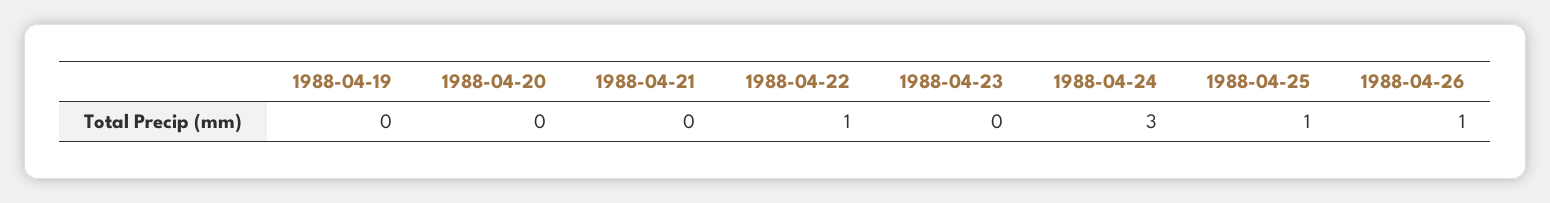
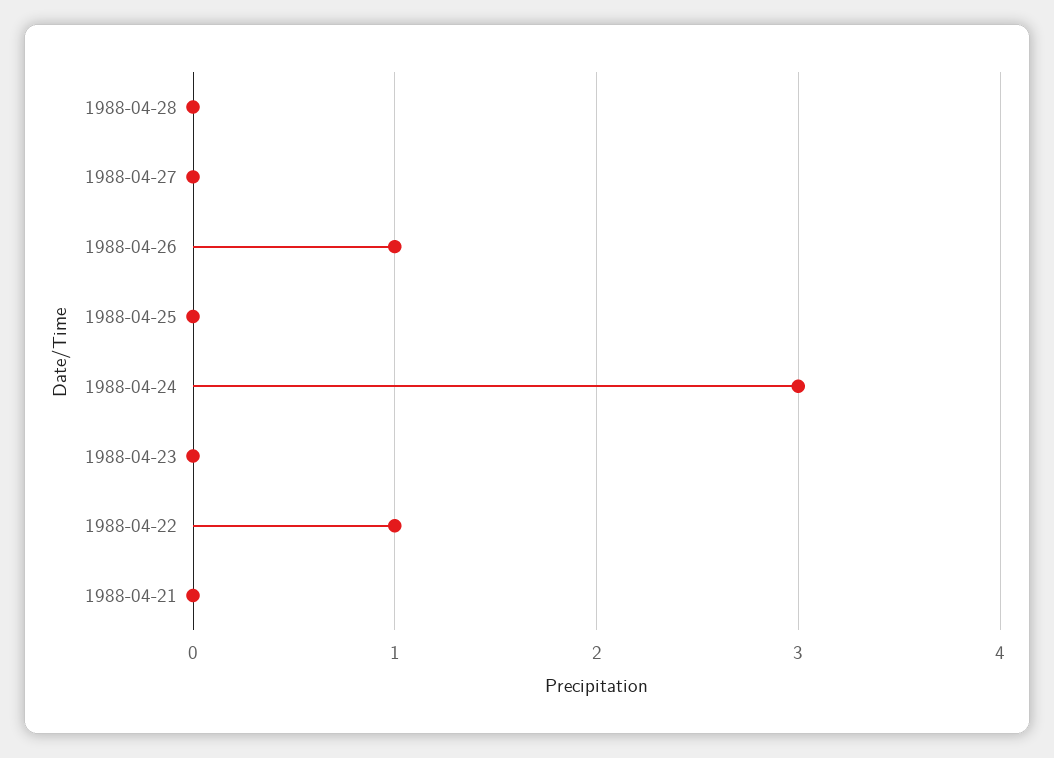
1988-04-19: 0 -> none
1988-04-20: 0 -> none
1988-04-25: 1 -> 0
1988-04-28: none -> 0
1988-04-27: none -> 0

